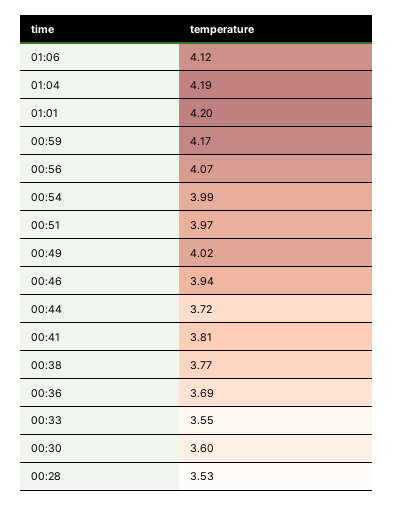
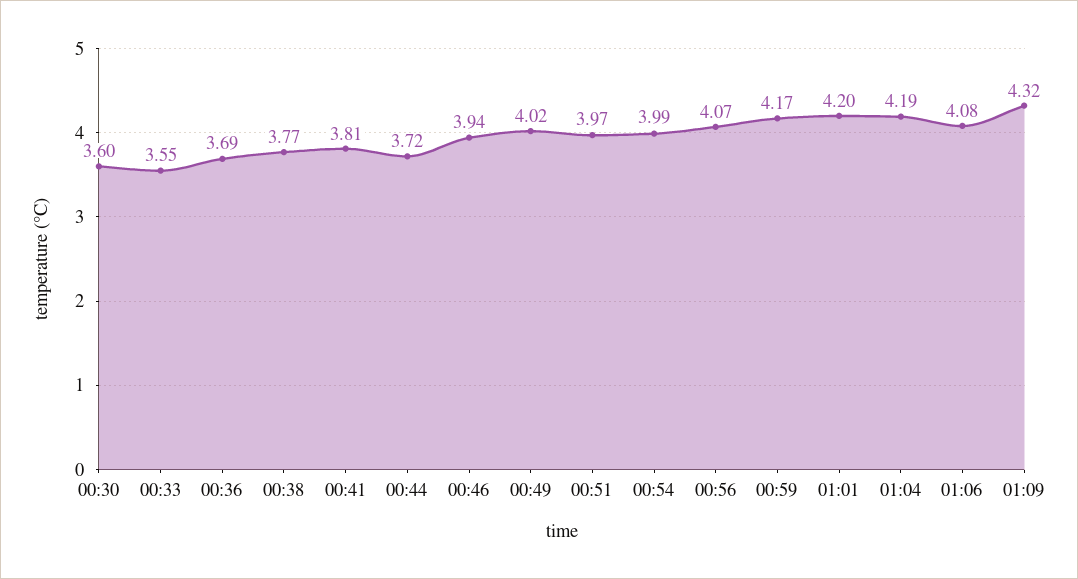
01:06: 4.12 -> 4.08
00:28: 3.53 -> none
01:09: none -> 4.32

